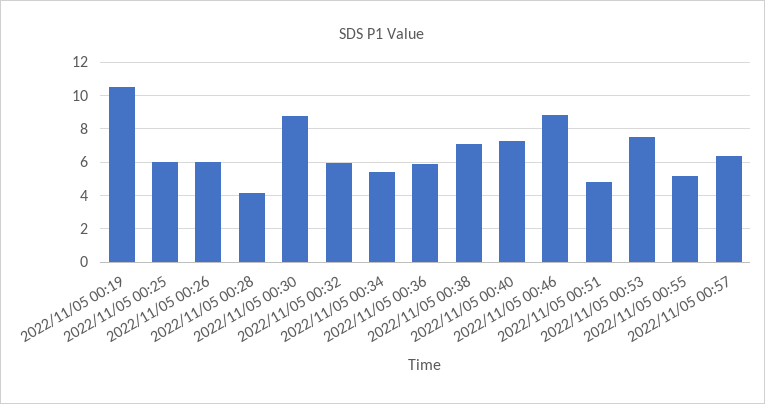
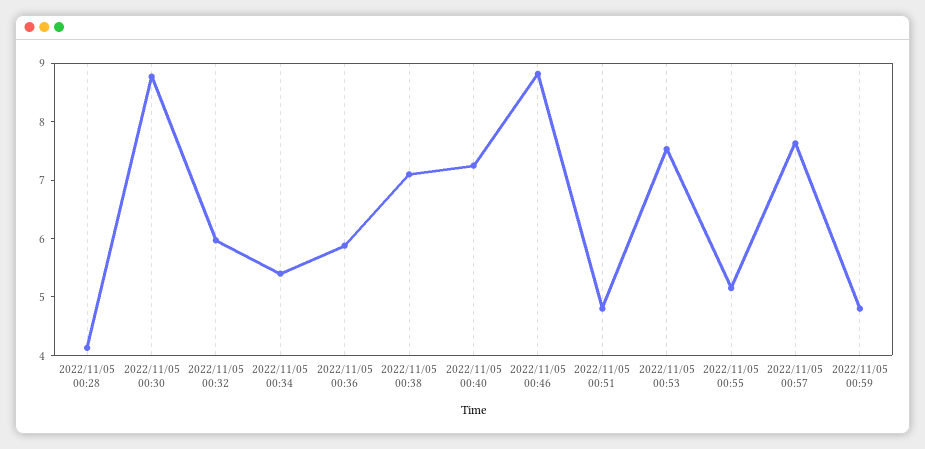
2022/11/05 00:19: 10.5 -> none
2022/11/05 00:25: 6 -> none
2022/11/05 00:26: 6 -> none
2022/11/05 00:57: 6.5 -> 7.6
2022/11/05 00:59: none -> 4.8

